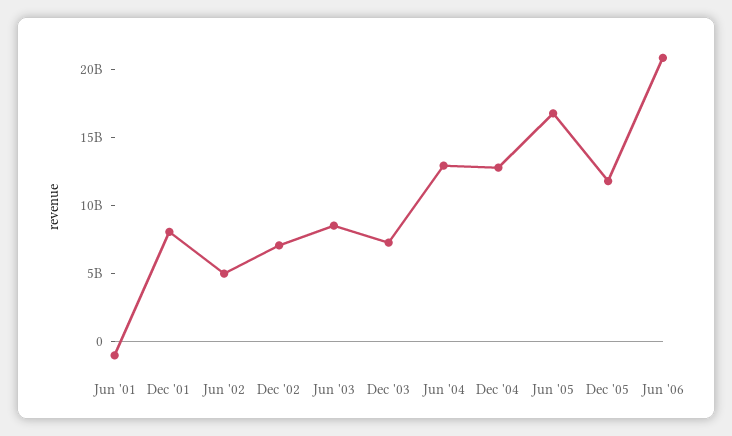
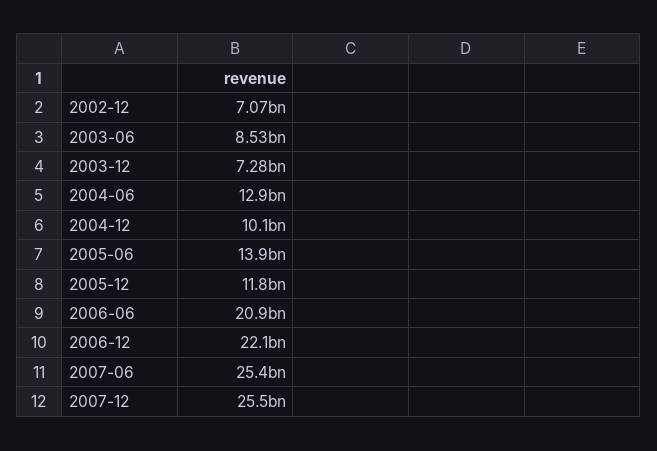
Jun '01: -1000000000 -> none
Dec '01: 8000000000 -> none
Jun '02: 5000000000 -> none
Dec '04: 13000000000 -> 10100000000
Jun '05: 17000000000 -> 13900000000
2006-12: none -> 22100000000
2007-06: none -> 25400000000
2007-12: none -> 25500000000

